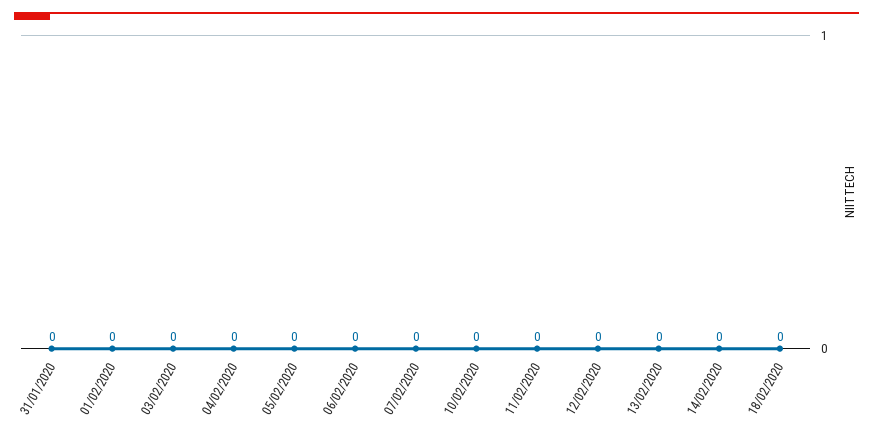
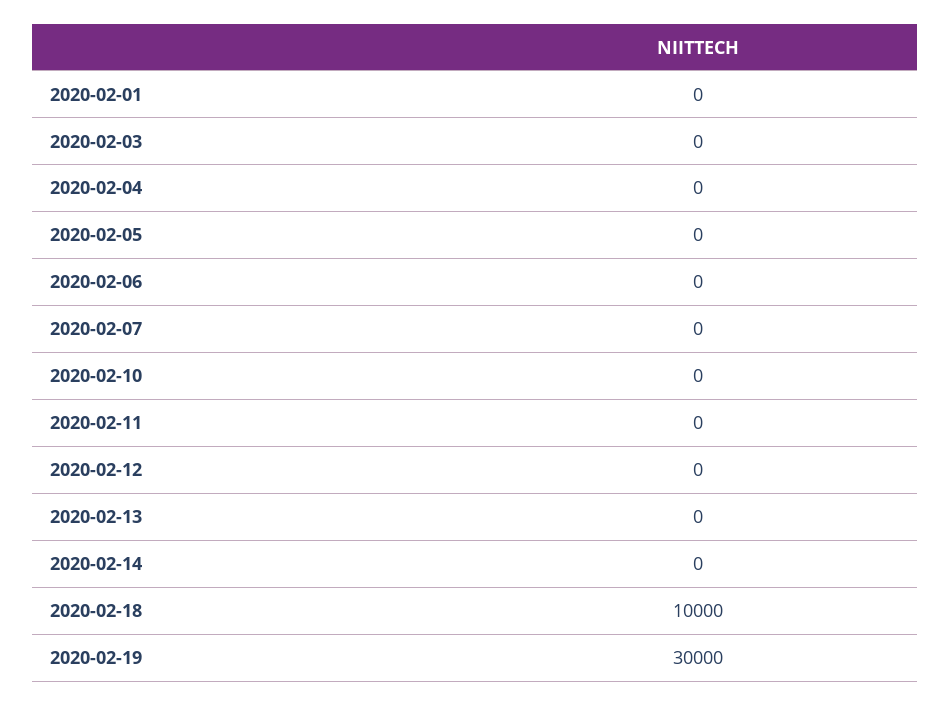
31/01/2020: 0 -> none
18/02/2020: 0 -> 10000
2020-02-19: none -> 30000

